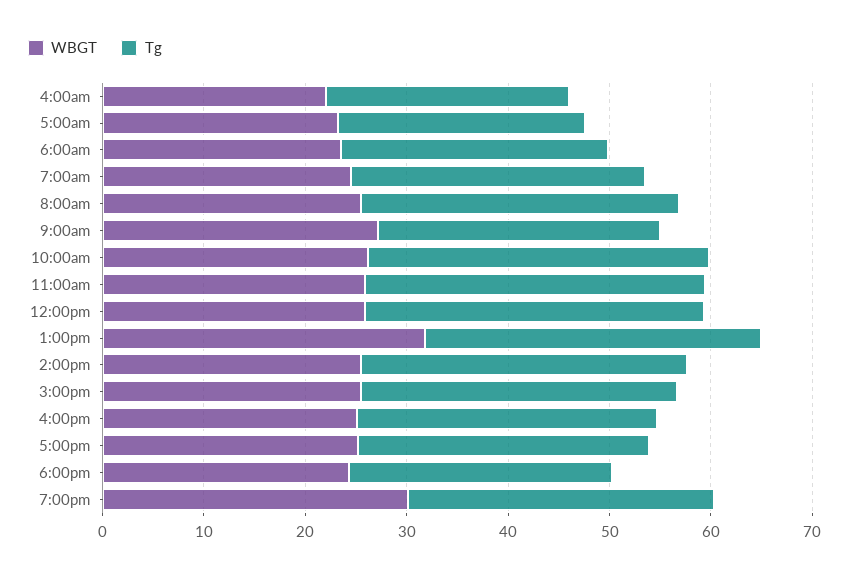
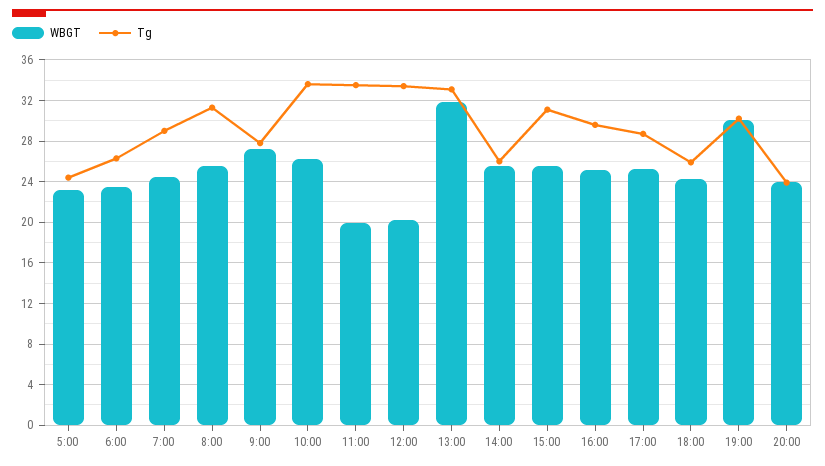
WBGT, 4:00am: 22 -> none
Tg, 4:00am: 24 -> none
WBGT, 11:00am: 26 -> 20
WBGT, 12:00pm: 26 -> 20
Tg, 2:00pm: 32 -> 26
WBGT, 20:00: none -> 24
Tg, 20:00: none -> 24

